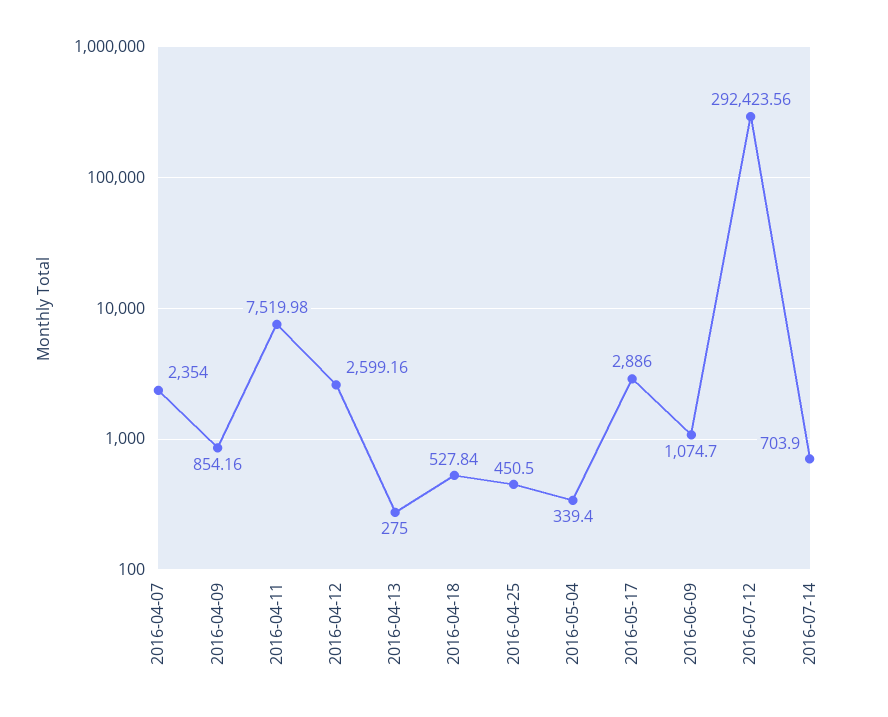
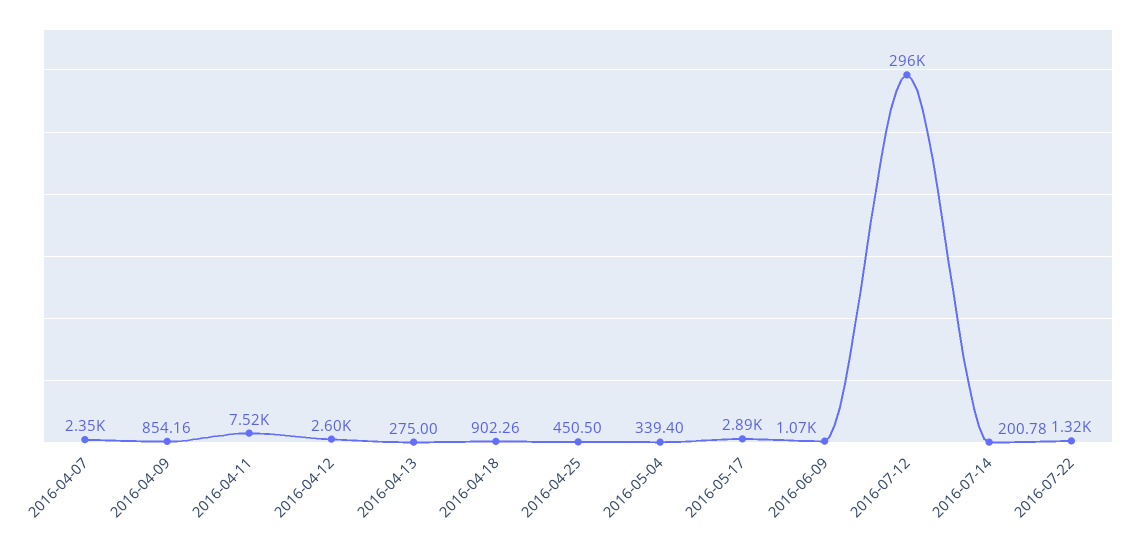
2016-04-18: 527.84 -> 902.26
2016-07-12: 292423.56 -> 296000
2016-07-14: 703.9 -> 200.78
2016-07-22: none -> 1320

